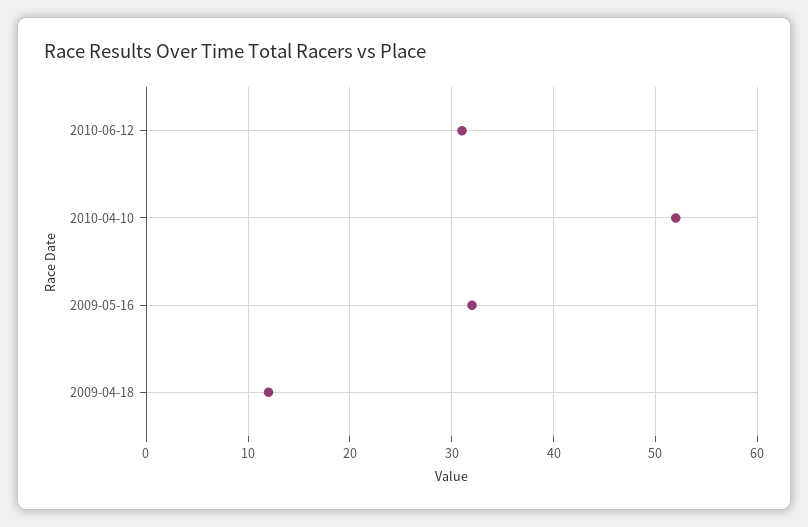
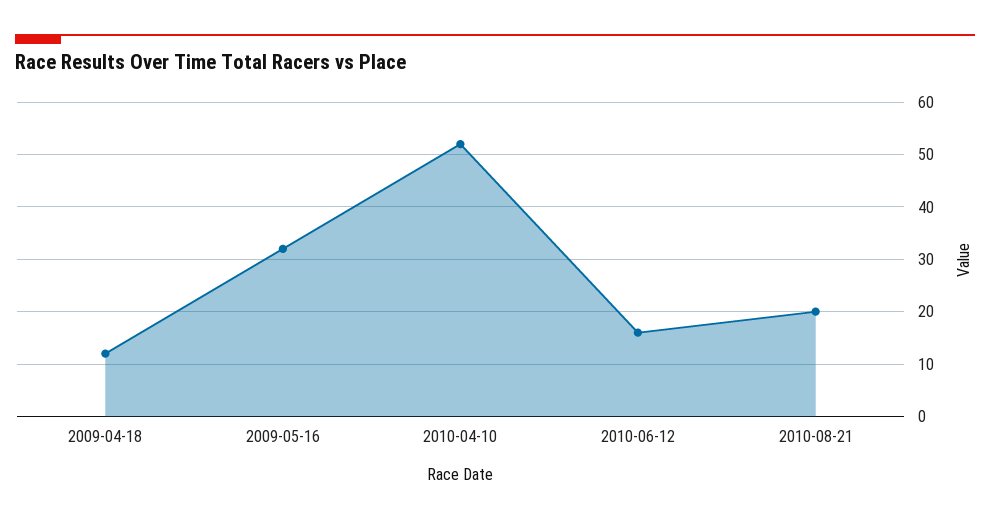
2010-06-12: 31 -> 15
2010-08-21: none -> 20

